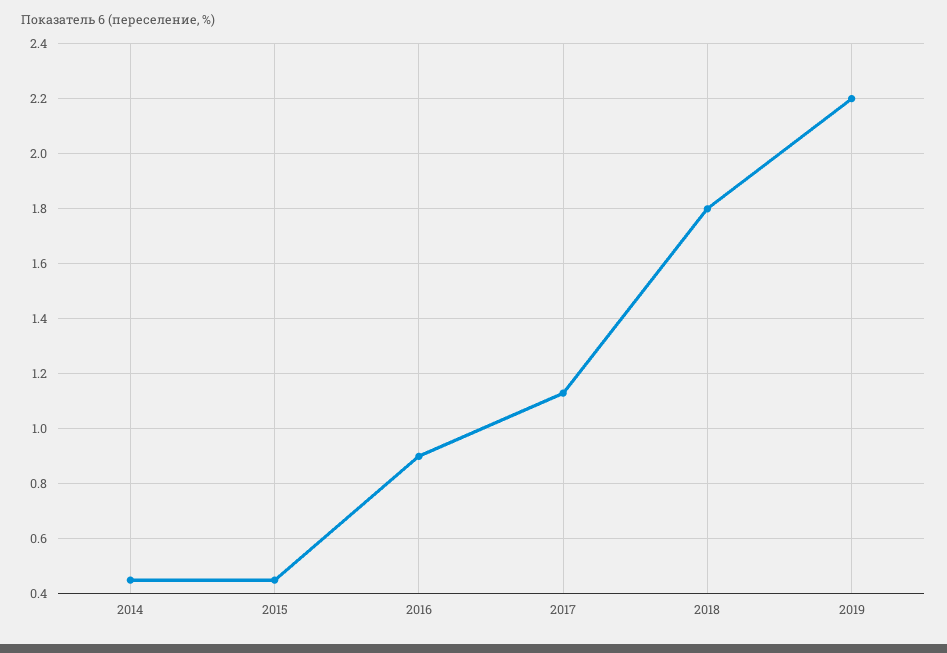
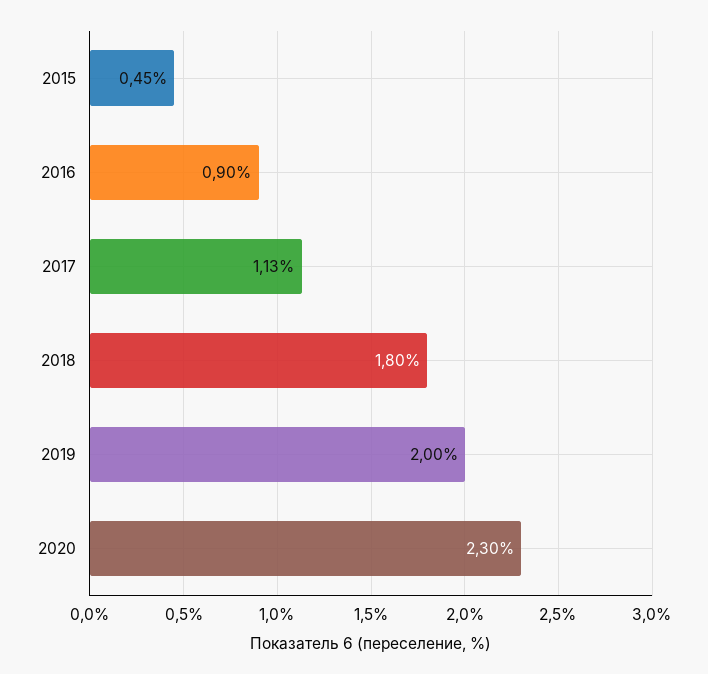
2014: 0.45 -> none
2019: 2.2 -> 2
2020: none -> 2.3

